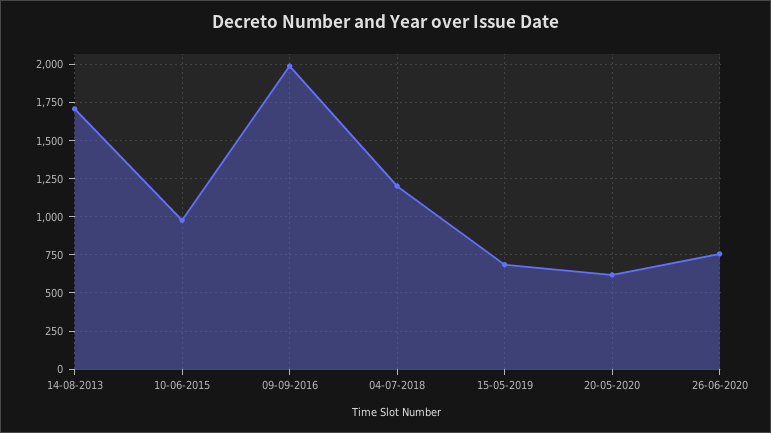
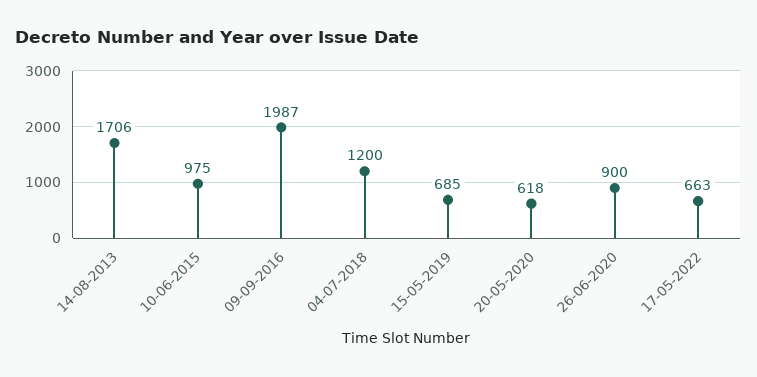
26-06-2020: 750 -> 900
17-05-2022: none -> 663

